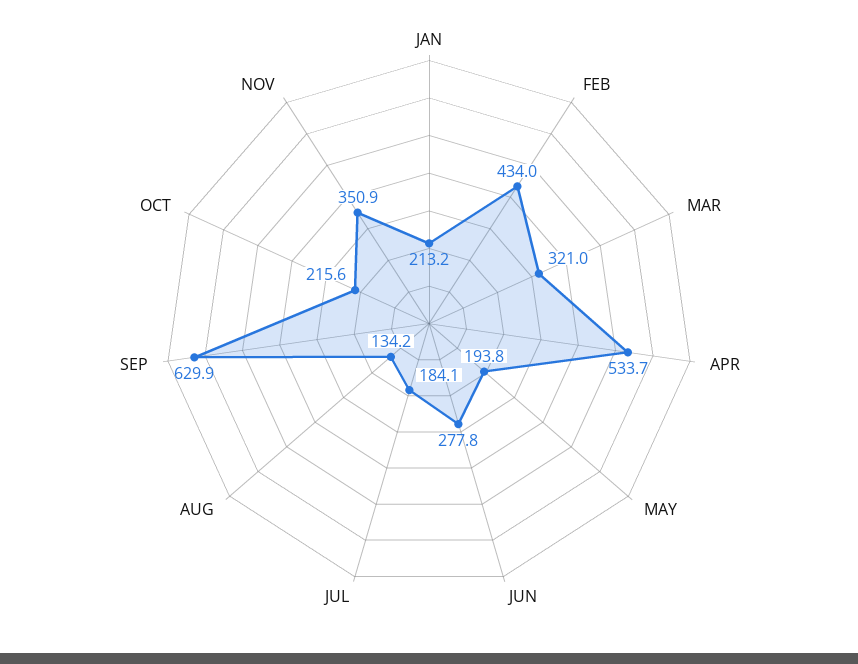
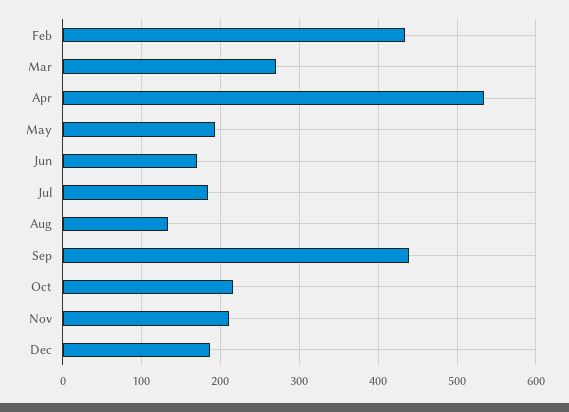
JAN: 213.2 -> none
MAR: 321 -> 270
JUN: 277.8 -> 170
SEP: 629.9 -> 440
NOV: 350.9 -> 210
Dec: none -> 190

